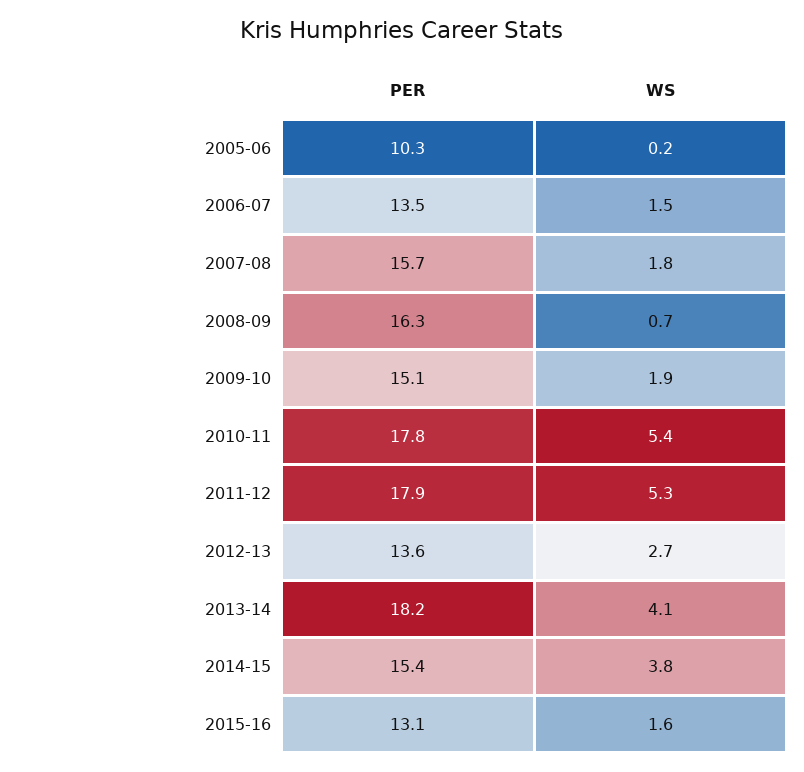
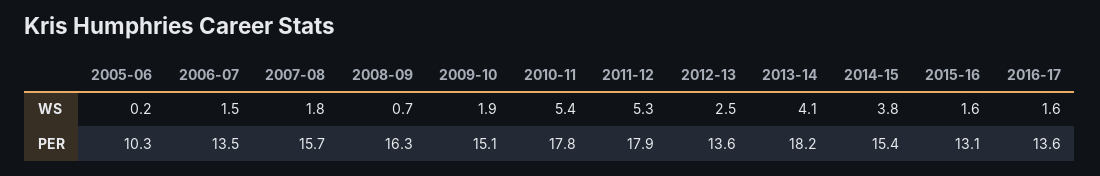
WS, 2012-13: 2.7 -> 2.5
WS, 2016-17: none -> 1.6
PER, 2016-17: none -> 13.6

